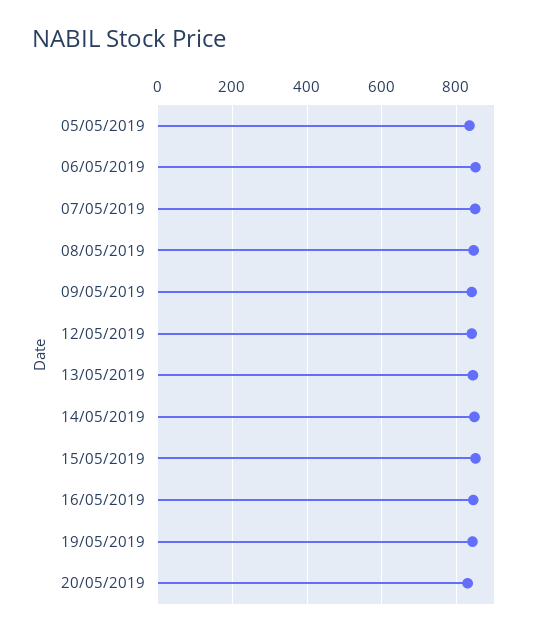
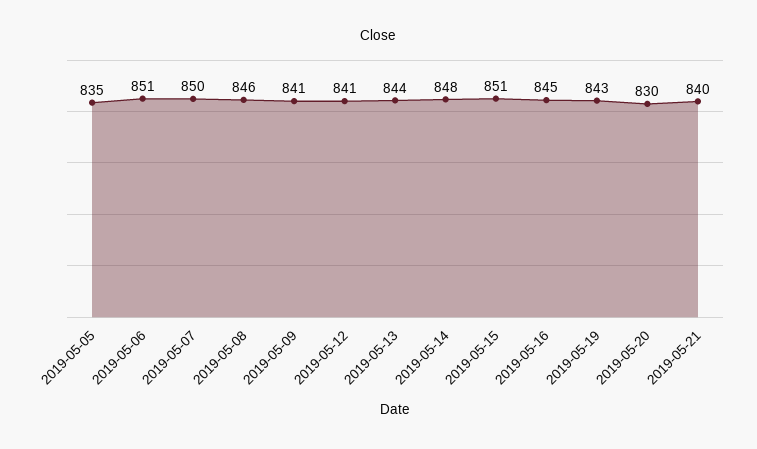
2019-05-21: none -> 840

